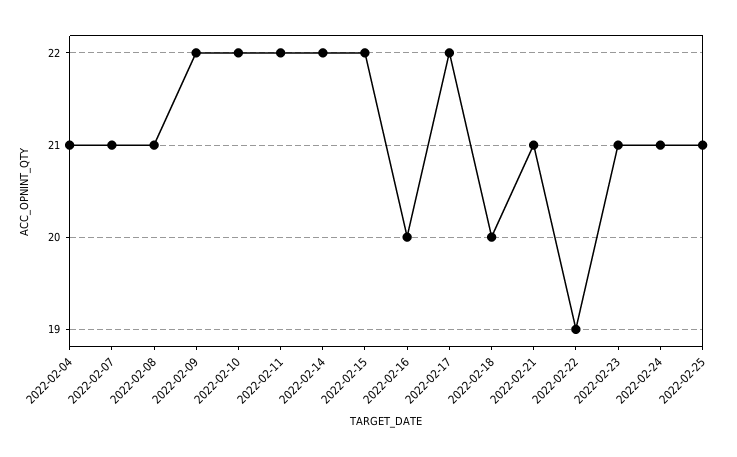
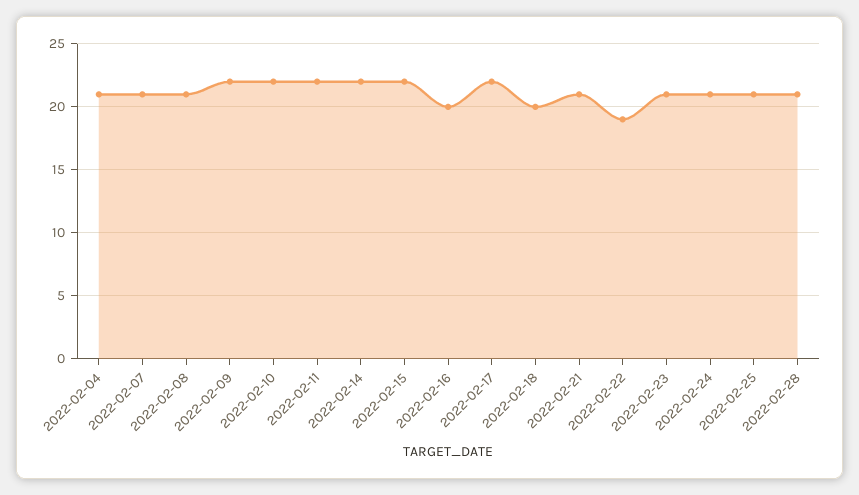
2022-02-28: none -> 21

